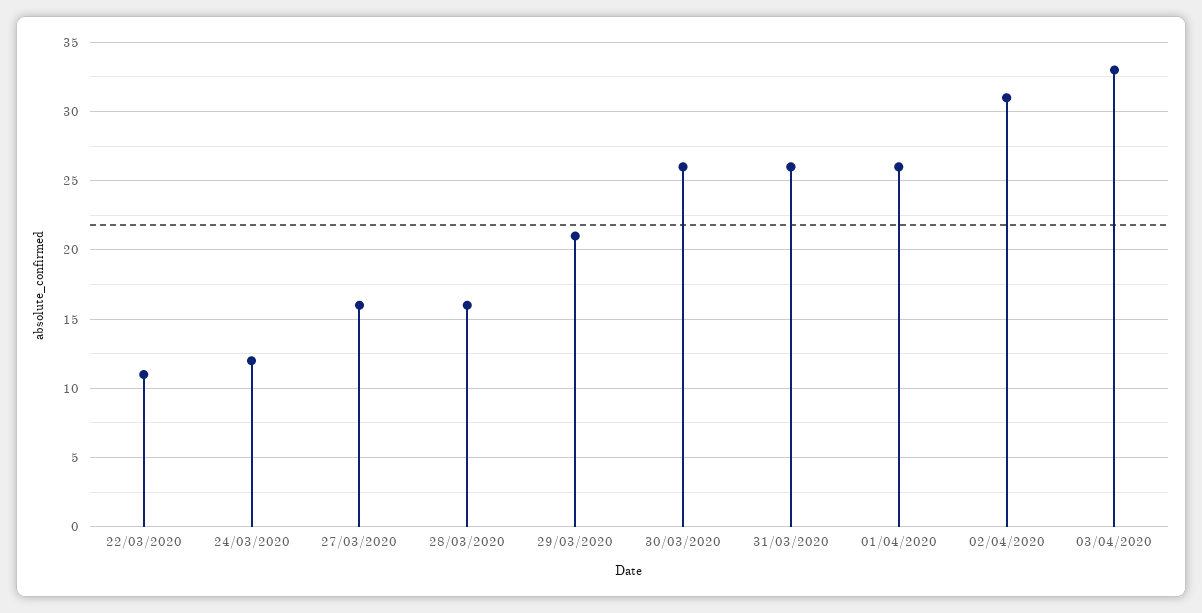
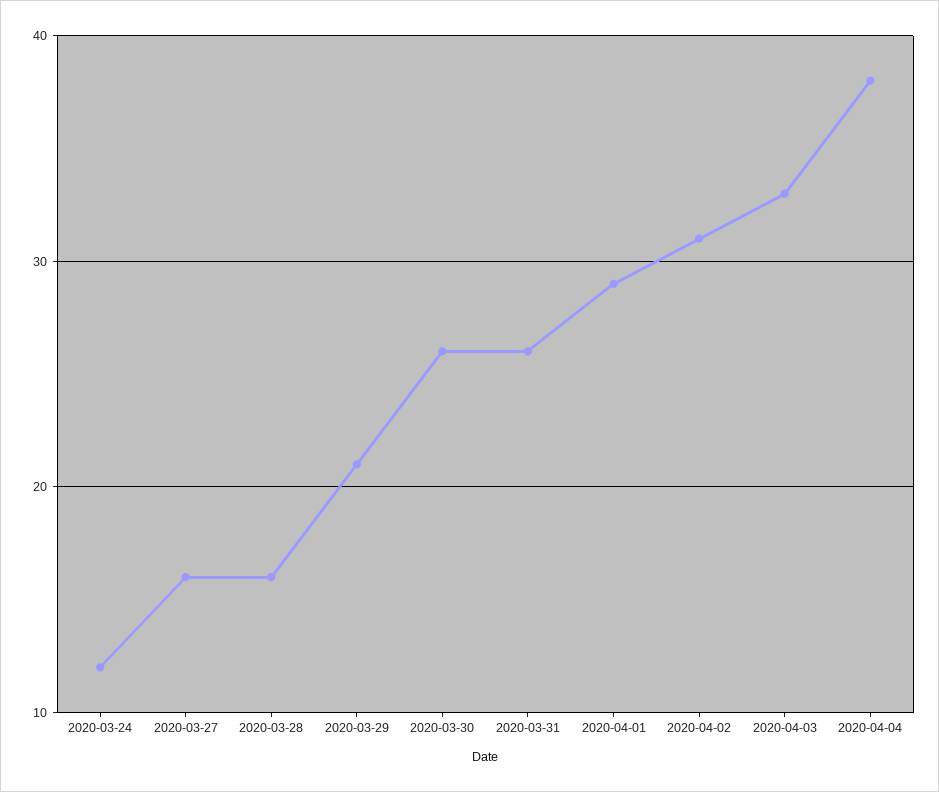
22/03/2020: 11 -> none
01/04/2020: 26 -> 29
2020-04-04: none -> 38

